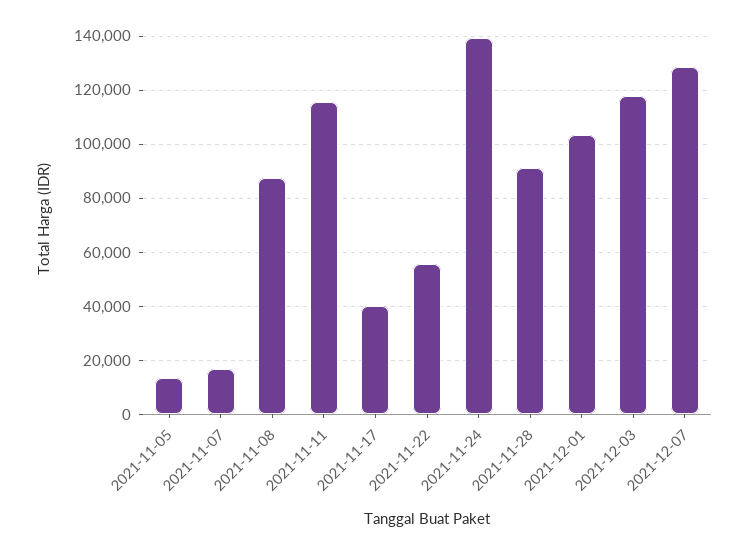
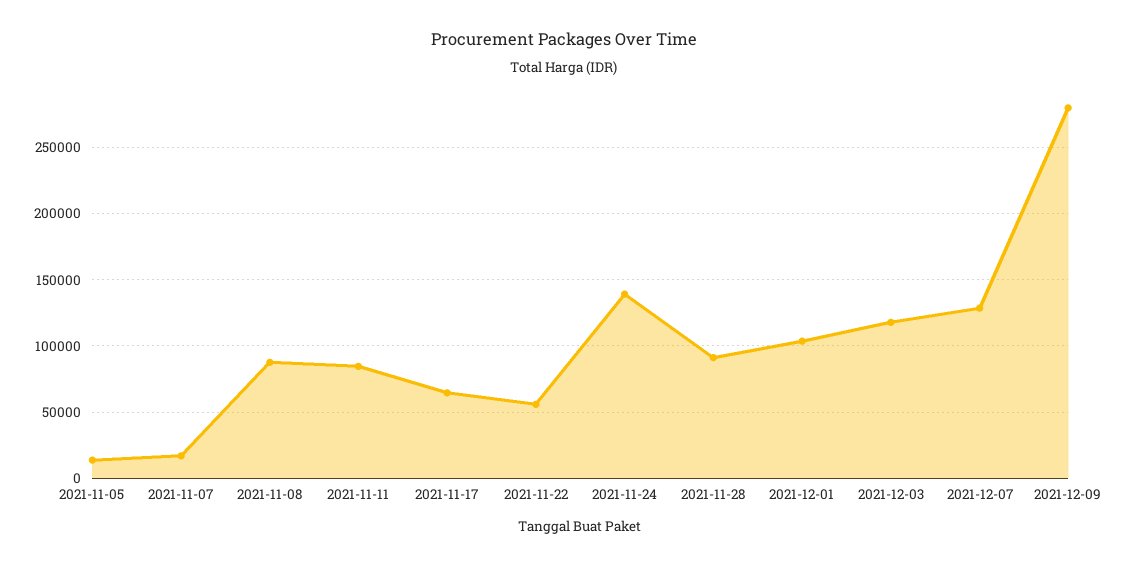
2021-11-11: 115000 -> 85000
2021-11-17: 40000 -> 65000
2021-12-09: none -> 280000

